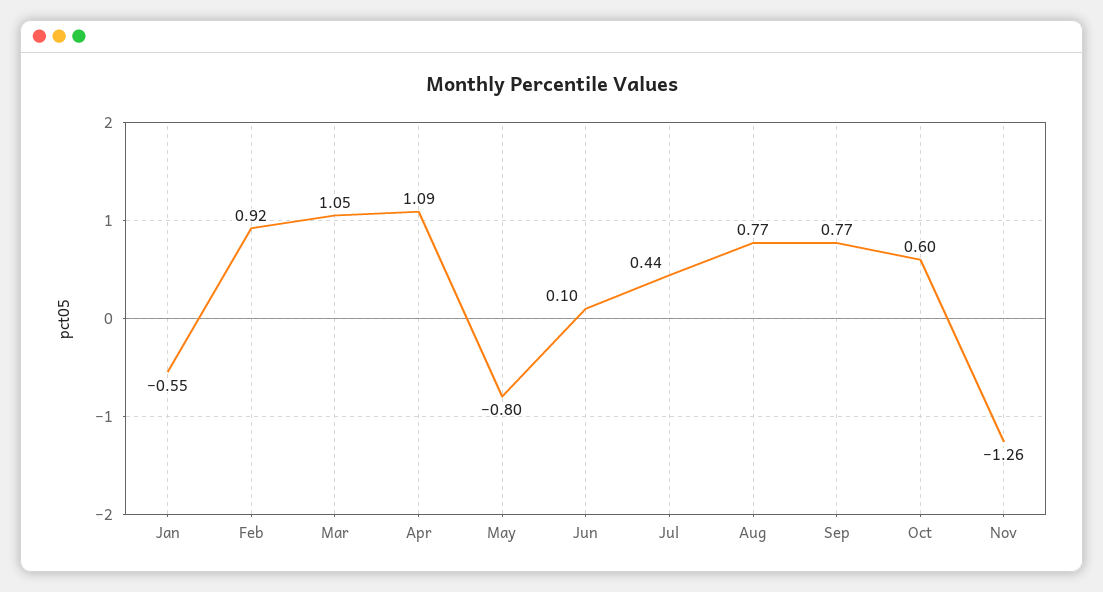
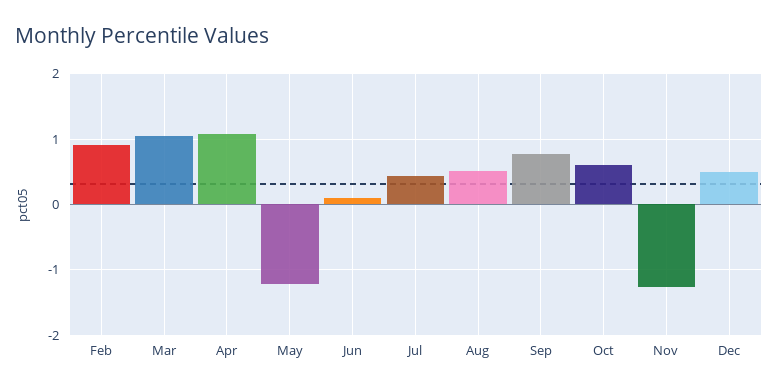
Jan: -0.55 -> none
May: -0.8 -> -1.2
Aug: 0.77 -> 0.5
Dec: none -> 0.5

